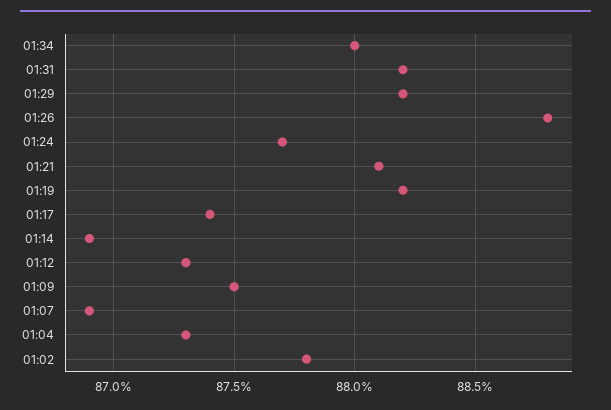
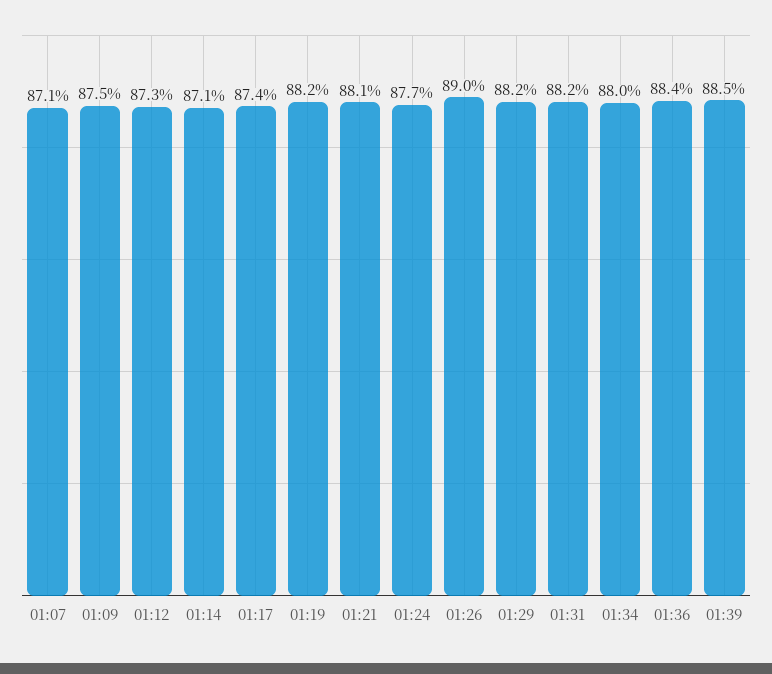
01:26: 88.8 -> 89
01:14: 86.9 -> 87.1
01:07: 86.9 -> 87.1
01:04: 87.3 -> none
01:02: 87.8 -> none
01:36: none -> 88.4
01:39: none -> 88.5

